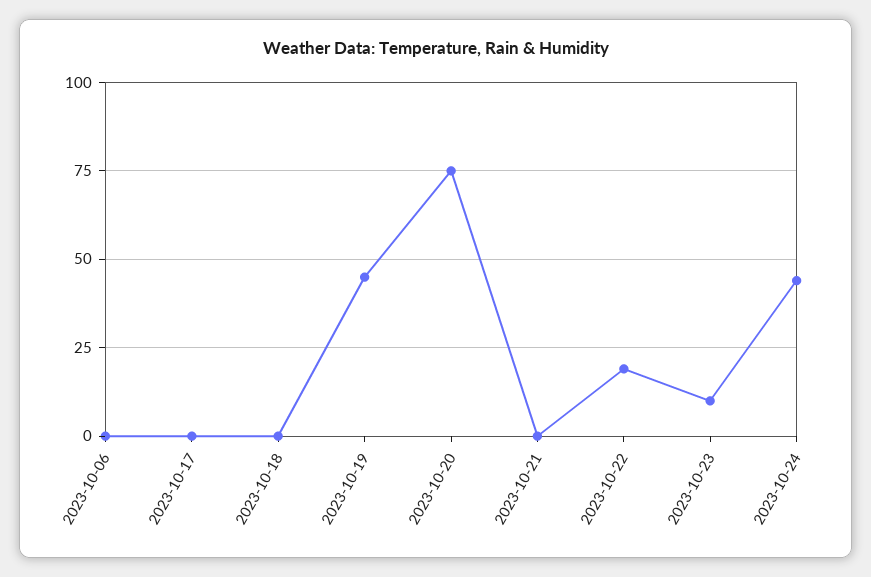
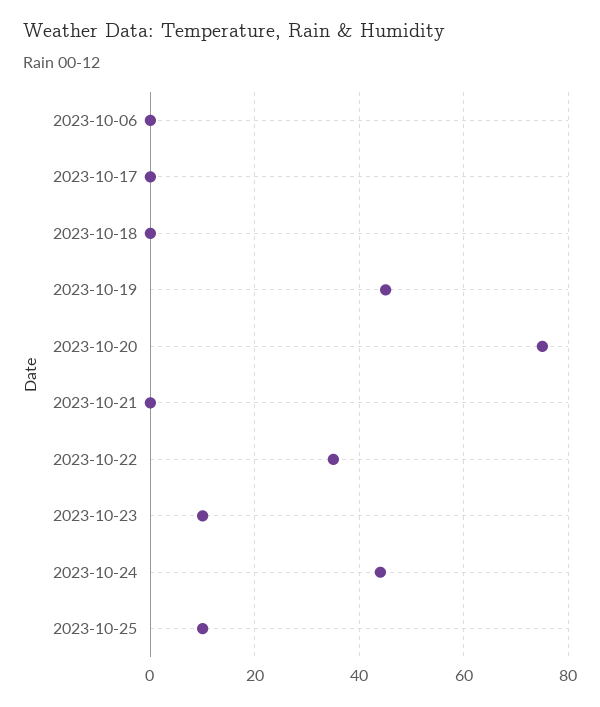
2023-10-22: 20 -> 35
2023-10-25: none -> 10

